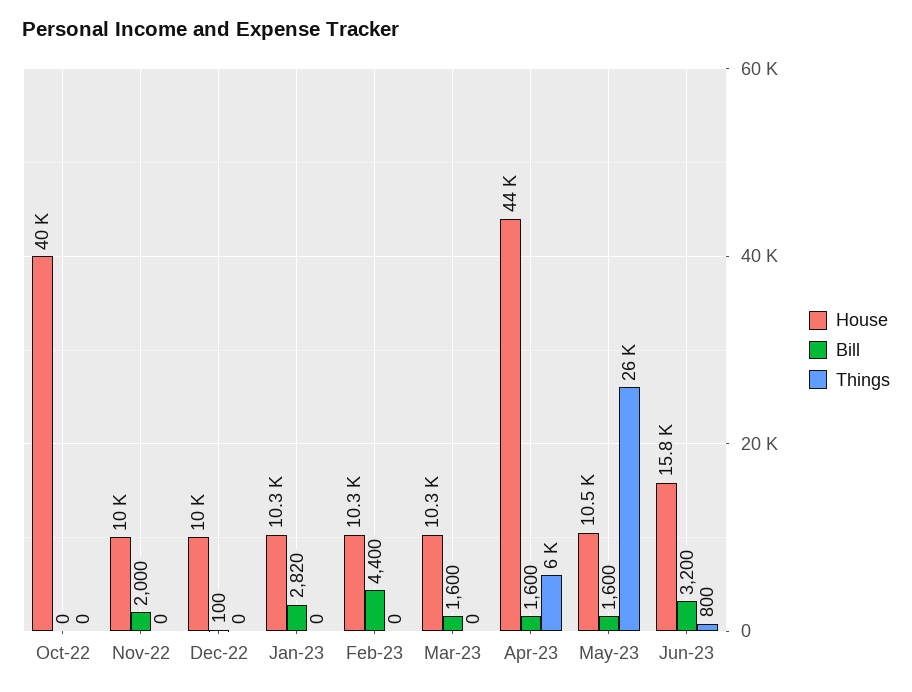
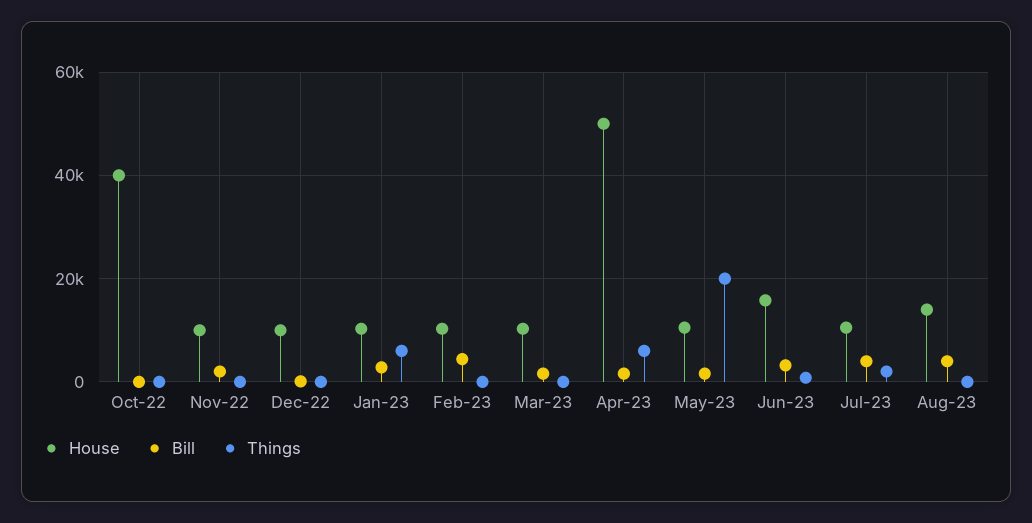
Things, Jan-23: 0 -> 6000
House, Apr-23: 44000 -> 50000
Things, May-23: 26000 -> 20000
House, Jul-23: none -> 10000
Bill, Jul-23: none -> 4000
Things, Jul-23: none -> 2000
House, Aug-23: none -> 14000
Bill, Aug-23: none -> 4000
Things, Aug-23: none -> 0

